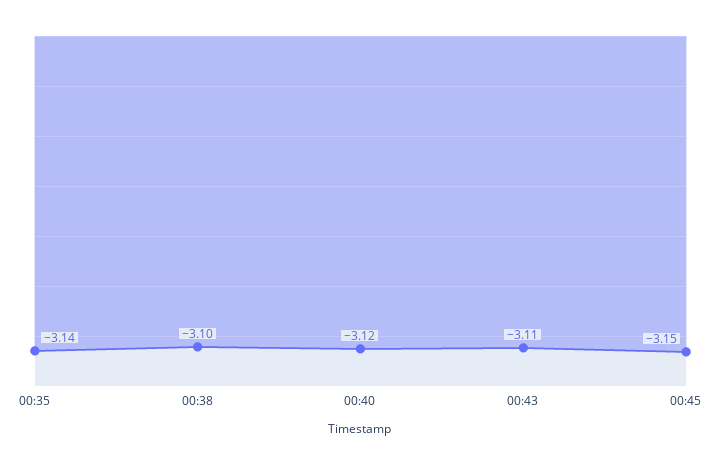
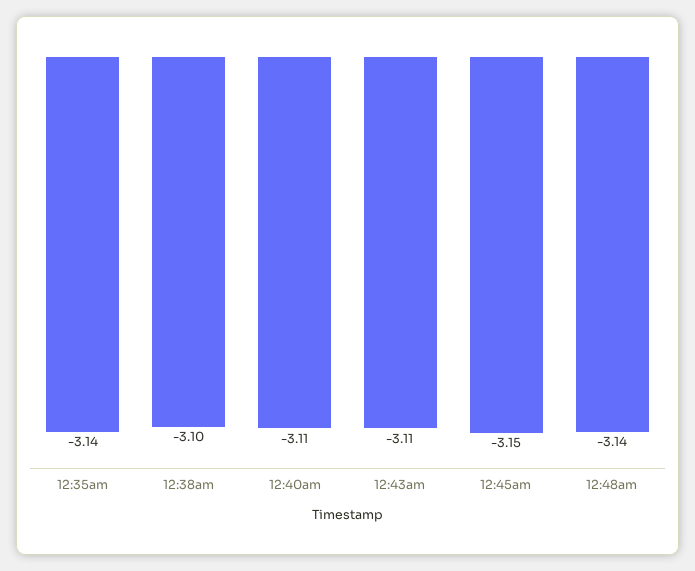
00:40: -3.12 -> -3.11
12:48am: none -> -3.14

